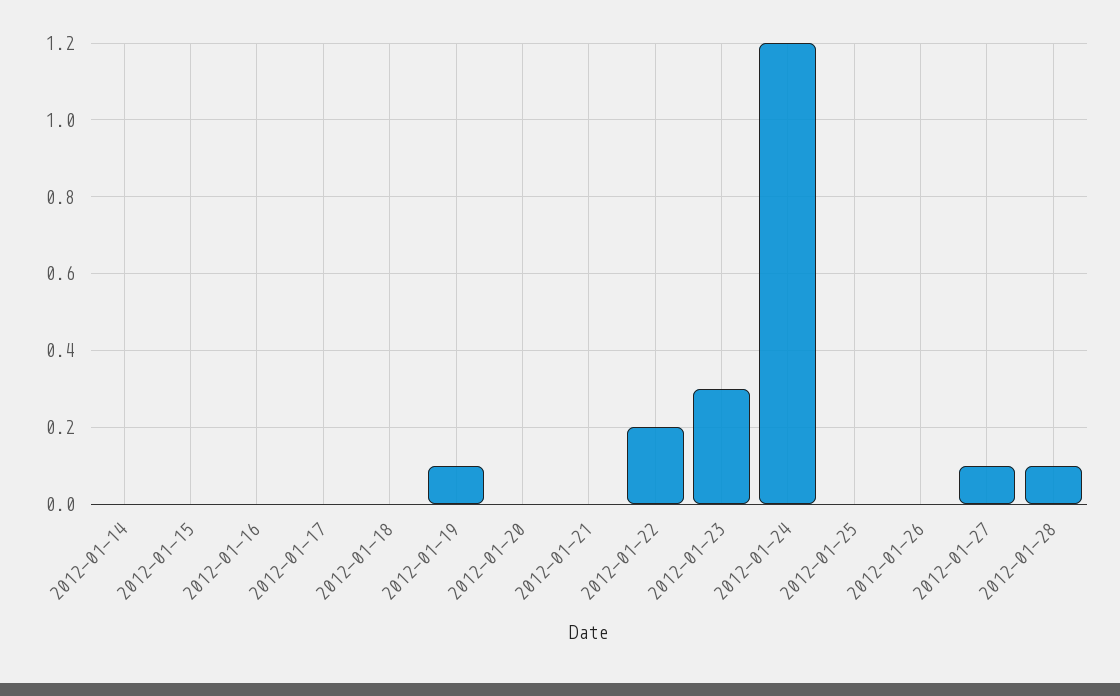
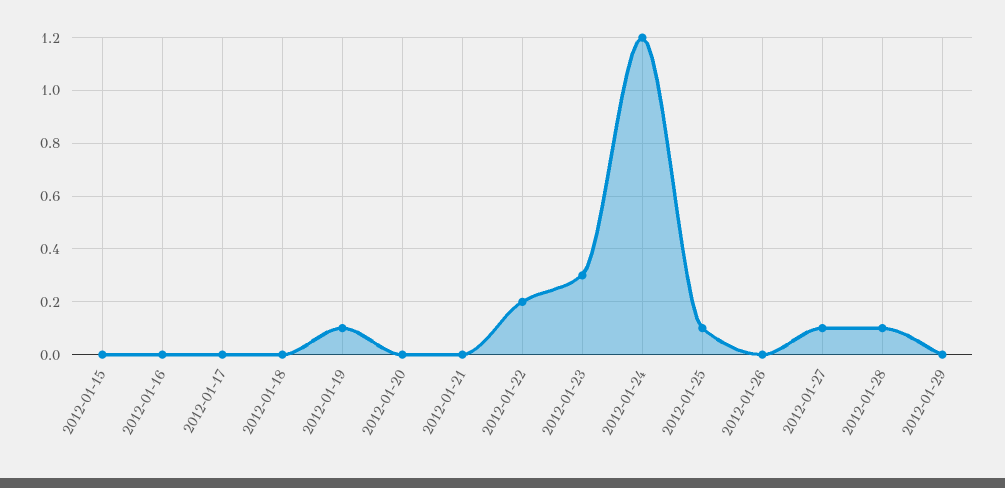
2012-01-14: 0 -> none
2012-01-25: 0 -> 0.1
2012-01-29: none -> 0

